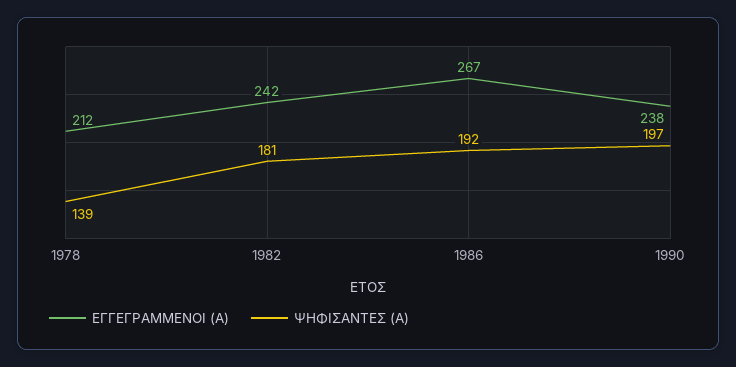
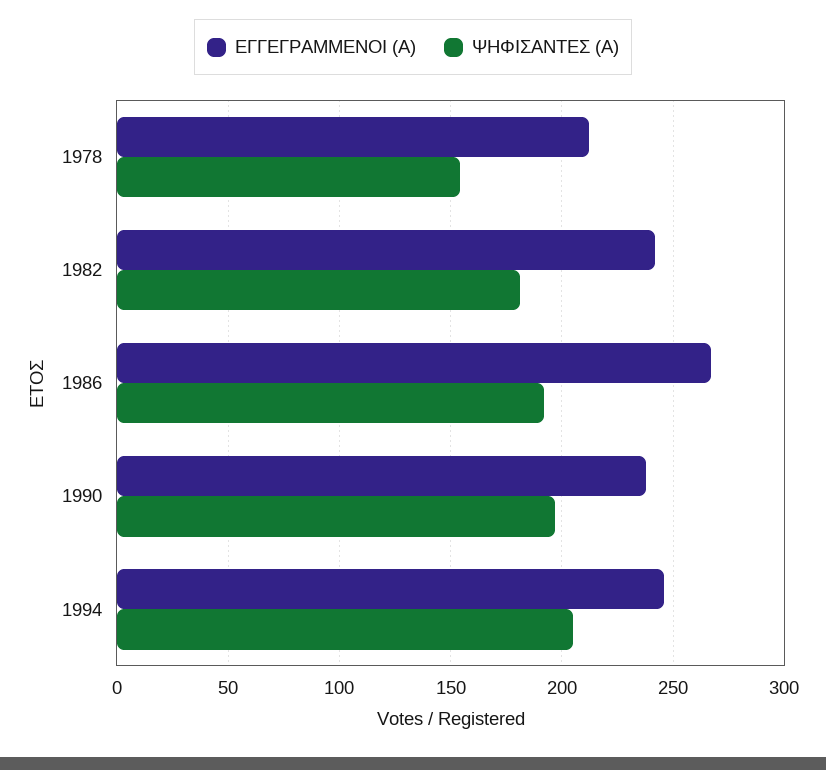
ΨΗΦΙΣΑΝΤΕΣ (Α), 1978: 139 -> 155
ΕΓΓΕΓΡΑΜΜΕΝΟΙ (Α), 1994: none -> 245
ΨΗΦΙΣΑΝΤΕΣ (Α), 1994: none -> 205

